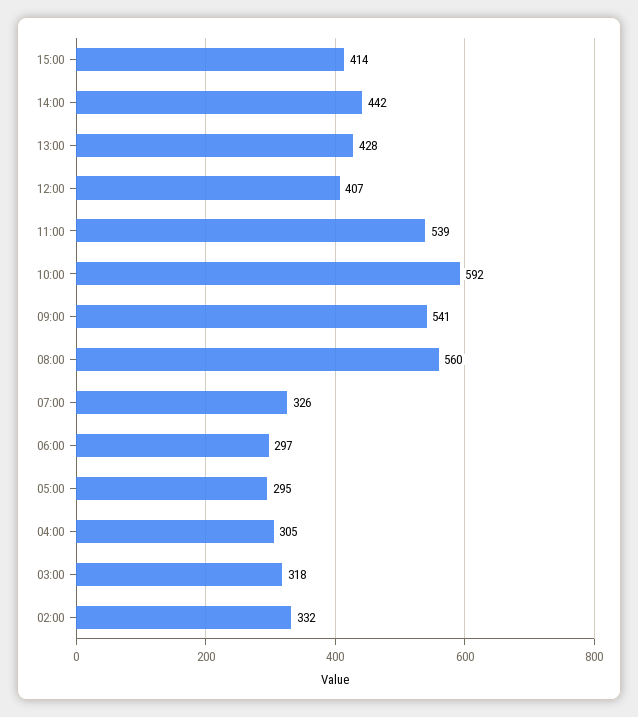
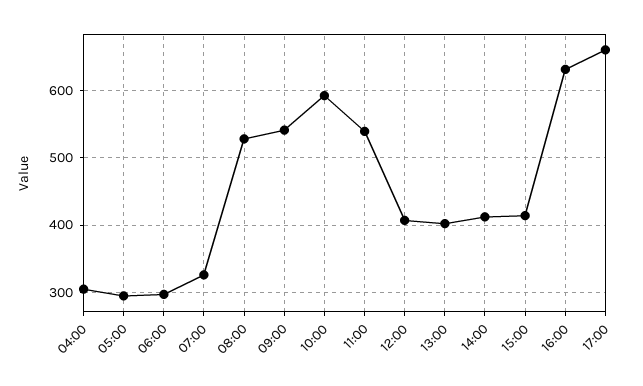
14:00: 442 -> 410
13:00: 428 -> 400
08:00: 560 -> 530
03:00: 318 -> none
02:00: 332 -> none
16:00: none -> 630
17:00: none -> 660

